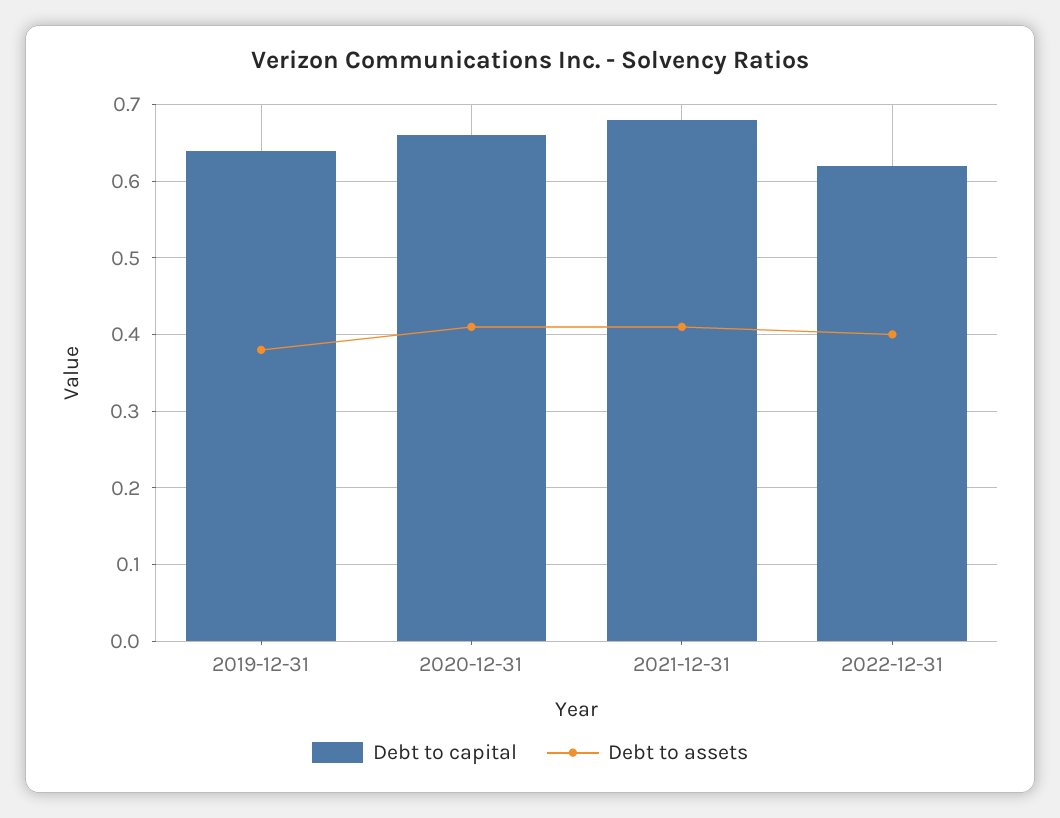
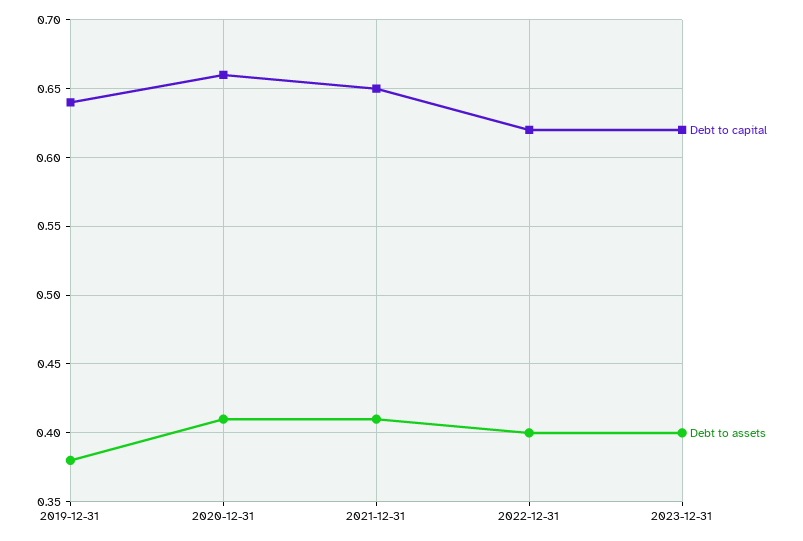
Debt to capital, 2021-12-31: 0.68 -> 0.65
Debt to capital, 2023-12-31: none -> 0.62
Debt to assets, 2023-12-31: none -> 0.4

